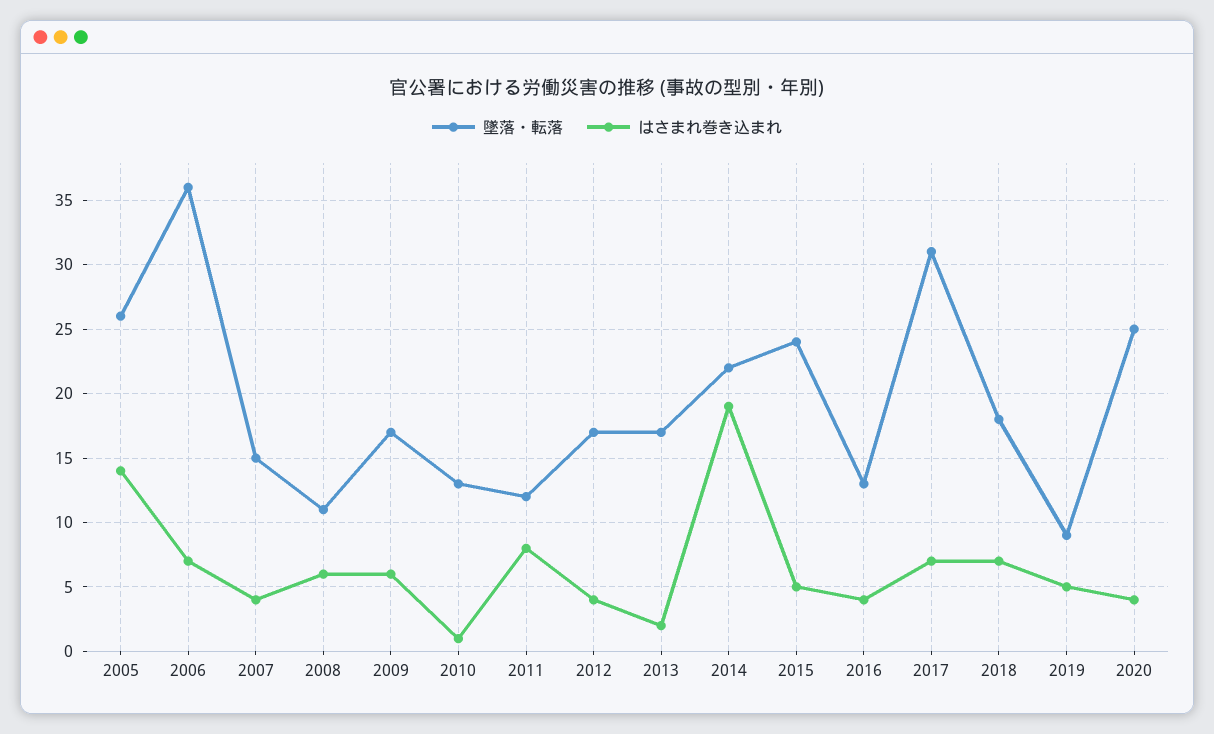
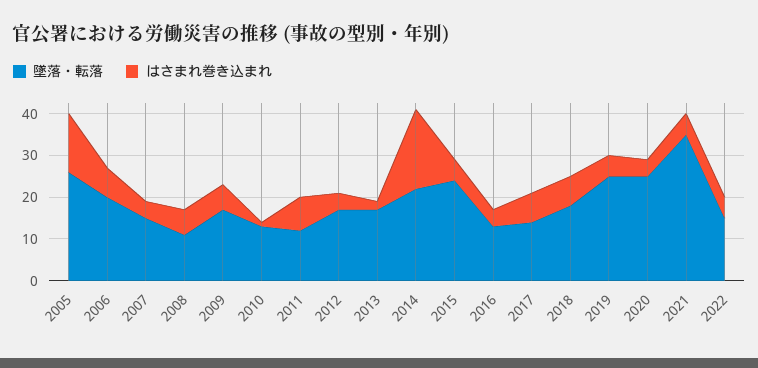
墜落・転落, 2006: 36 -> 20
墜落・転落, 2017: 31 -> 15
墜落・転落, 2019: 9 -> 25
墜落・転落, 2021: none -> 35
はさまれ巻き込まれ, 2021: none -> 5
墜落・転落, 2022: none -> 15
はさまれ巻き込まれ, 2022: none -> 5

